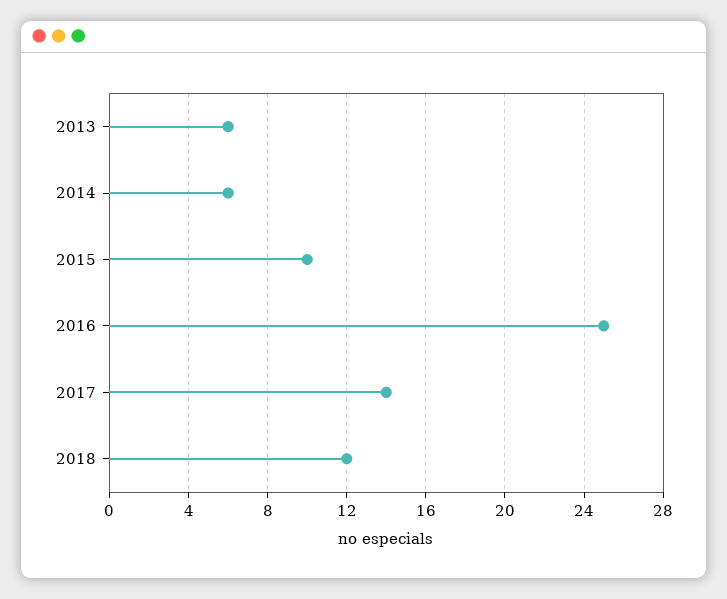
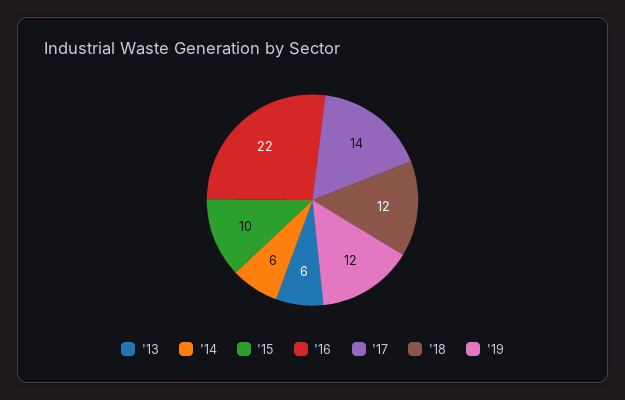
2016: 25 -> 22
'19: none -> 12

